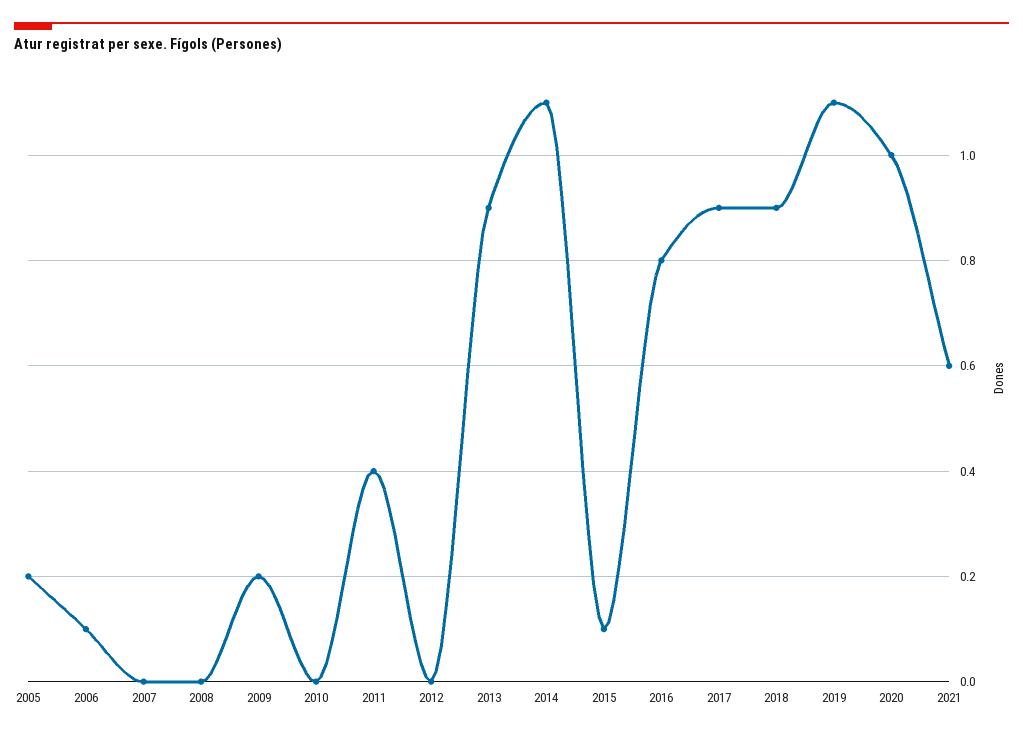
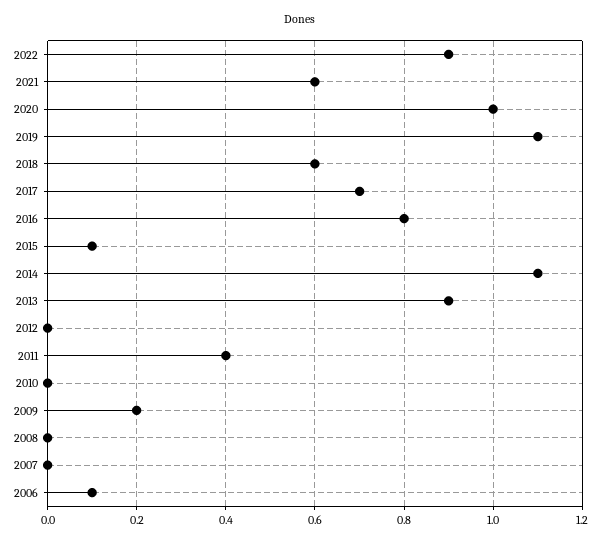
2005: 0.2 -> none
2017: 0.9 -> 0.7
2018: 0.9 -> 0.6
2022: none -> 0.9

